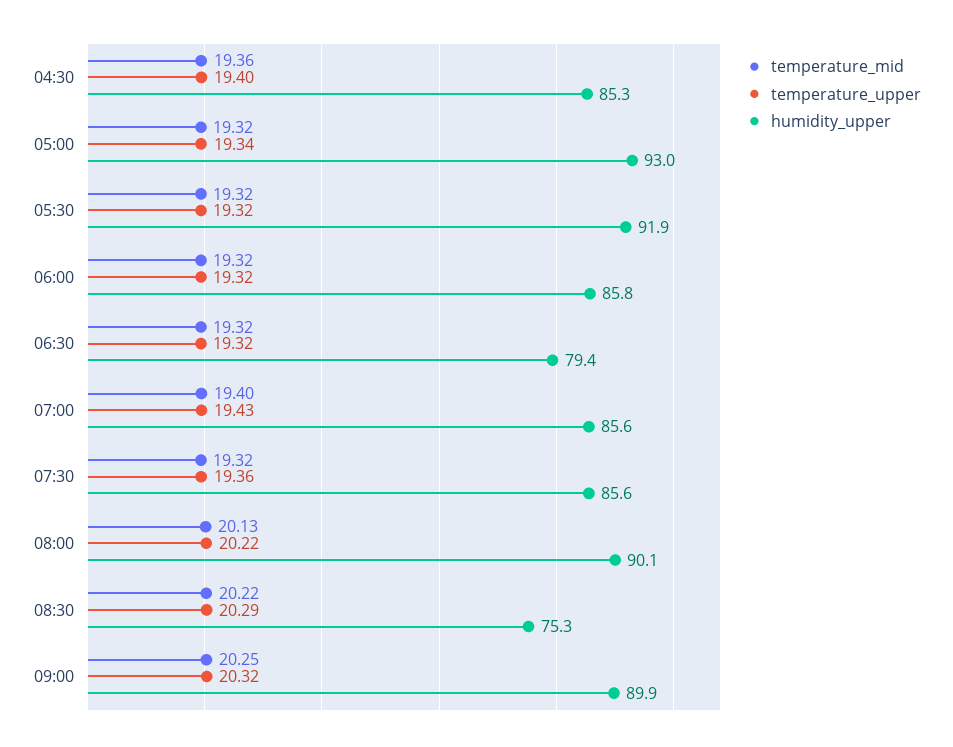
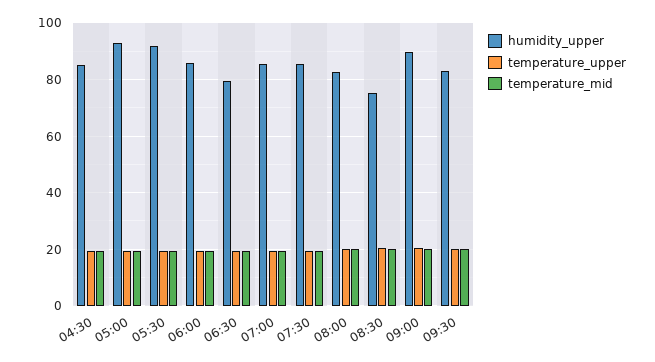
humidity_upper, 08:00: 90.1 -> 82.5
humidity_upper, 09:30: none -> 82.5
temperature_upper, 09:30: none -> 20
temperature_mid, 09:30: none -> 20

